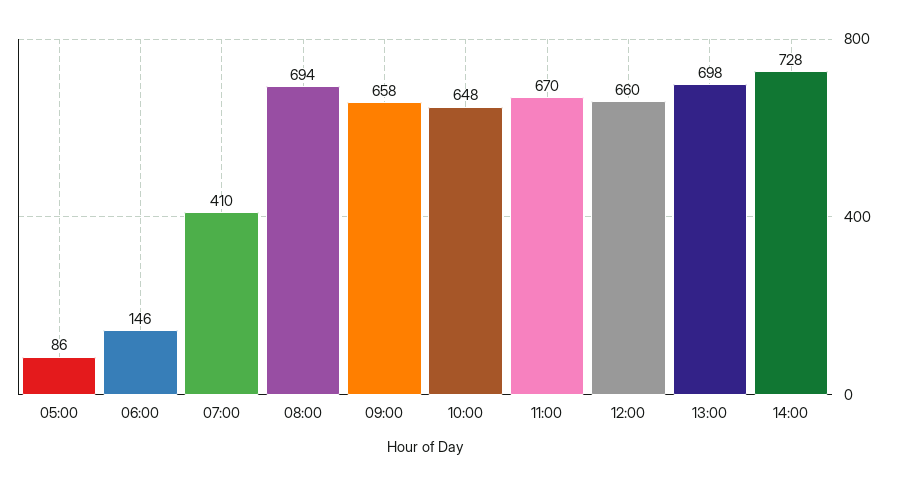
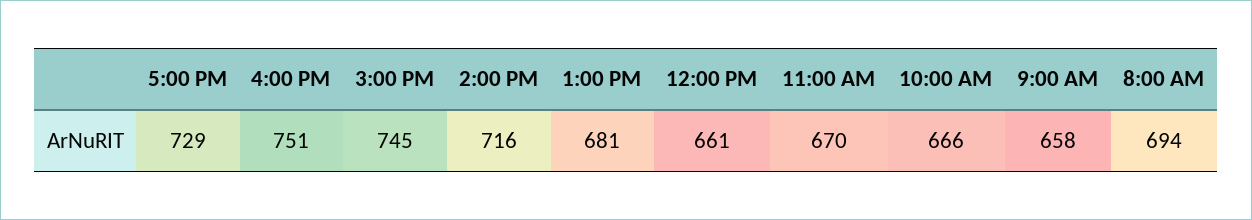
05:00: 86 -> none
06:00: 146 -> none
07:00: 410 -> none
10:00: 648 -> 666
12:00: 660 -> 661
13:00: 698 -> 681
14:00: 728 -> 716
5:00 PM: none -> 729
4:00 PM: none -> 751
3:00 PM: none -> 745

